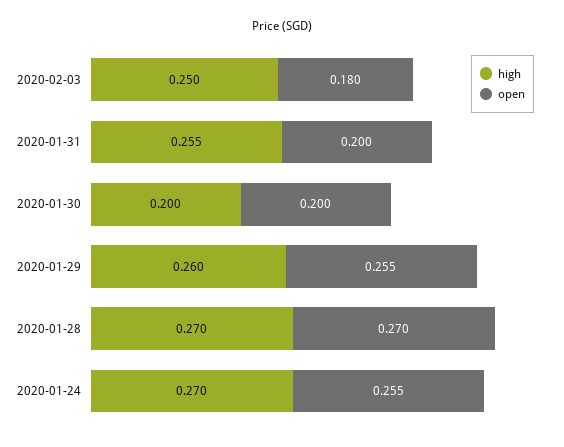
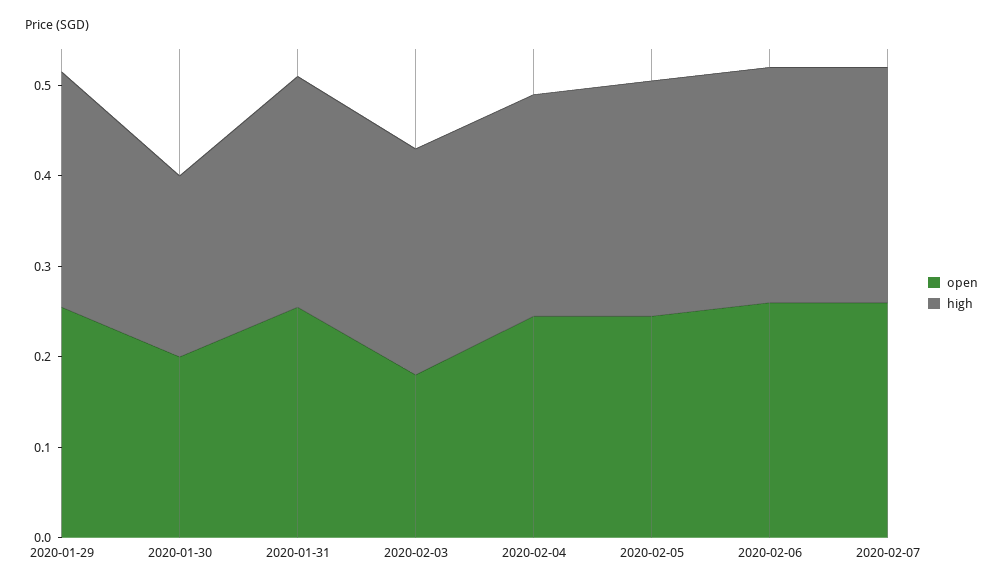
open, 2020-01-31: 0.2 -> 0.26
high, 2020-01-28: 0.27 -> none
open, 2020-01-28: 0.27 -> none
high, 2020-01-24: 0.27 -> none
open, 2020-01-24: 0.255 -> none
open, 2020-02-04: none -> 0.24
high, 2020-02-04: none -> 0.24
open, 2020-02-05: none -> 0.24
high, 2020-02-05: none -> 0.26
open, 2020-02-06: none -> 0.26
high, 2020-02-06: none -> 0.26
open, 2020-02-07: none -> 0.26
high, 2020-02-07: none -> 0.26

